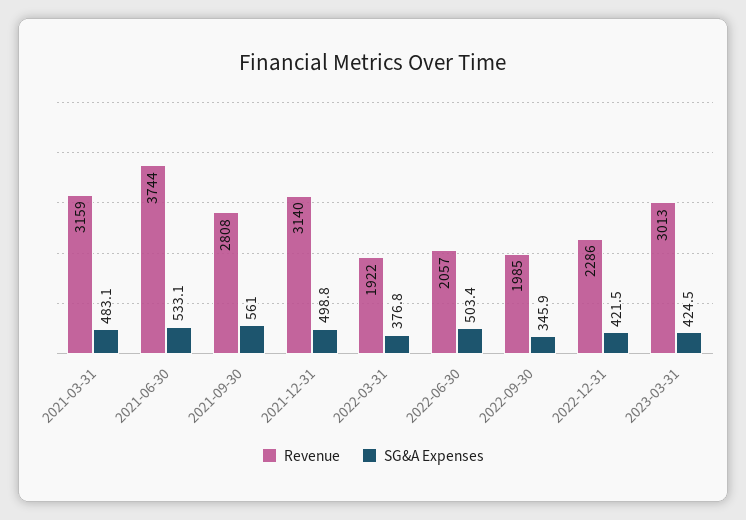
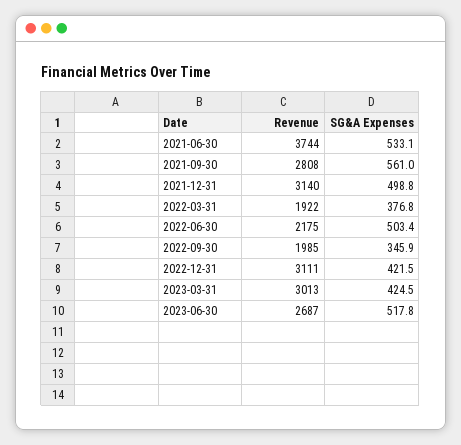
Revenue, 2021-03-31: 3159 -> none
SG&A Expenses, 2021-03-31: 483.1 -> none
Revenue, 2022-06-30: 2057 -> 2175
Revenue, 2022-12-31: 2286 -> 3111
Revenue, 2023-06-30: none -> 2687
SG&A Expenses, 2023-06-30: none -> 517.8

